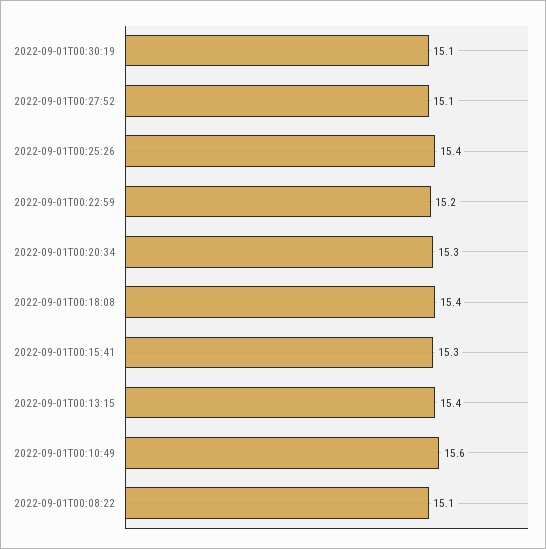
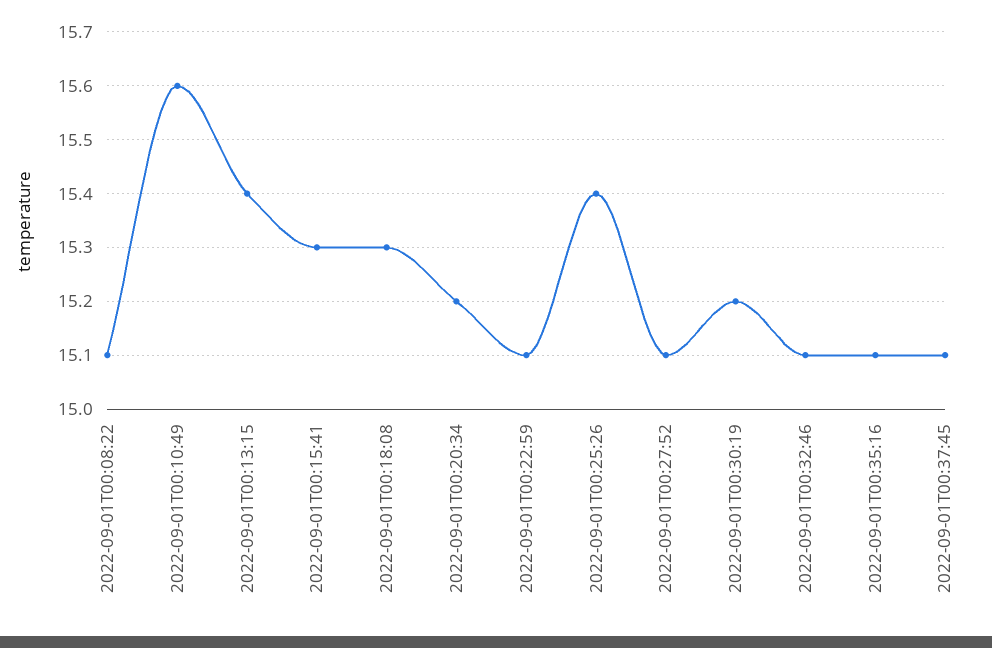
2022-09-01T00:30:19: 15.1 -> 15.2
2022-09-01T00:22:59: 15.2 -> 15.1
2022-09-01T00:20:34: 15.3 -> 15.2
2022-09-01T00:18:08: 15.4 -> 15.3
2022-09-01T00:32:46: none -> 15.1
2022-09-01T00:35:16: none -> 15.1
2022-09-01T00:37:45: none -> 15.1

